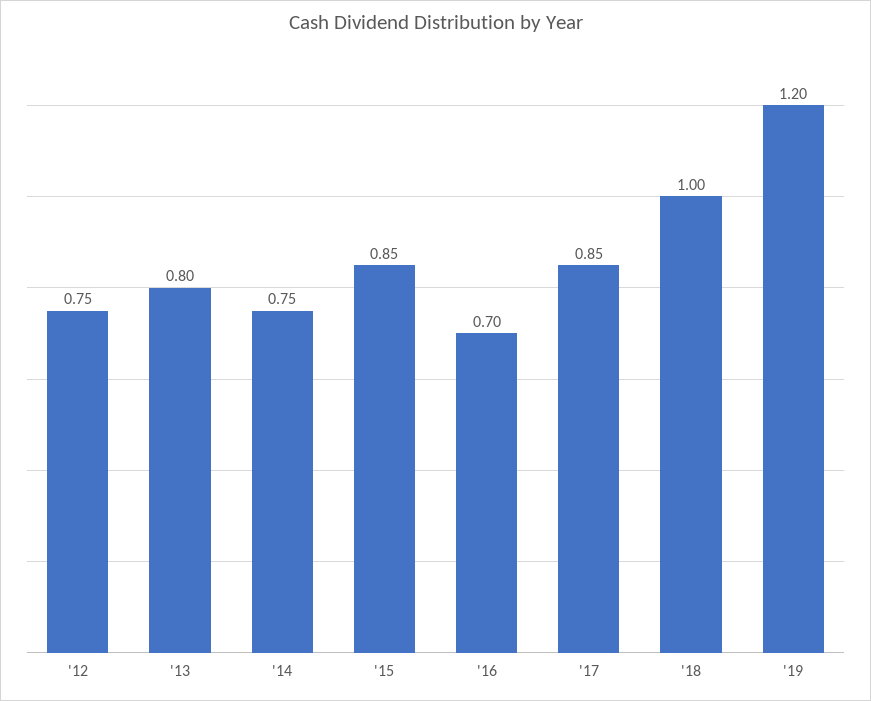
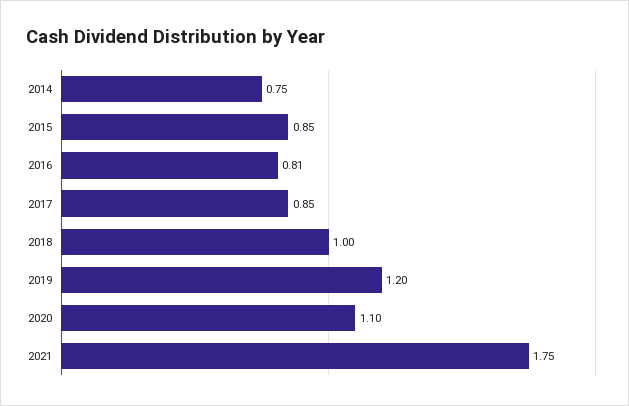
'12: 0.75 -> none
'13: 0.8 -> none
'16: 0.7 -> 0.81
2020: none -> 1.1
2021: none -> 1.75

